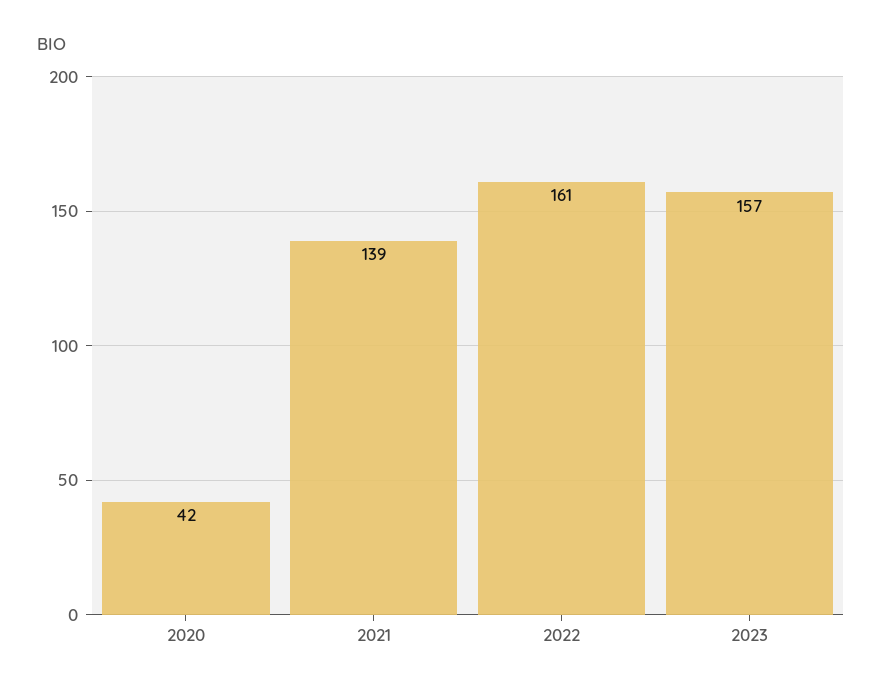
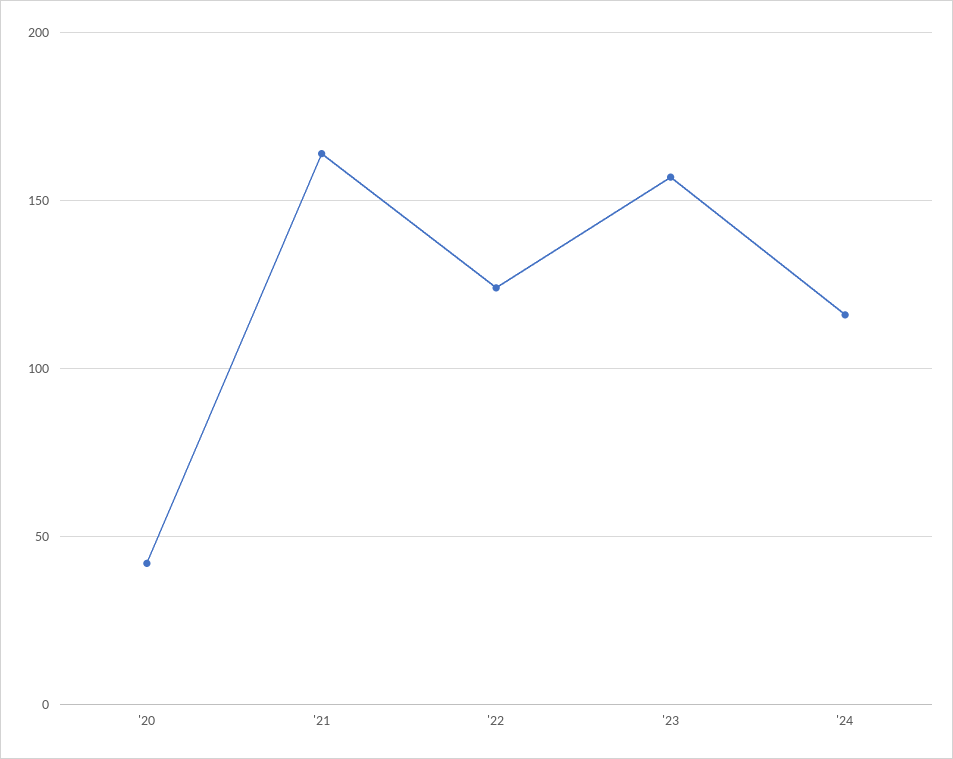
2021: 139 -> 165
2022: 161 -> 125
'24: none -> 115

